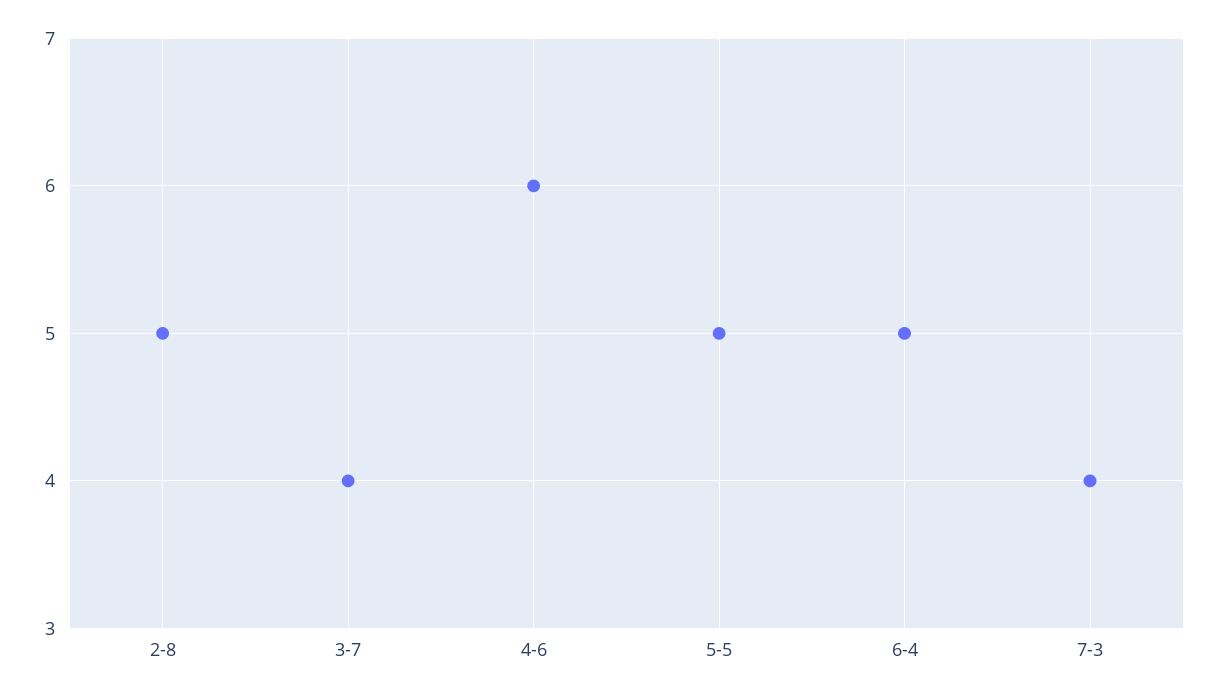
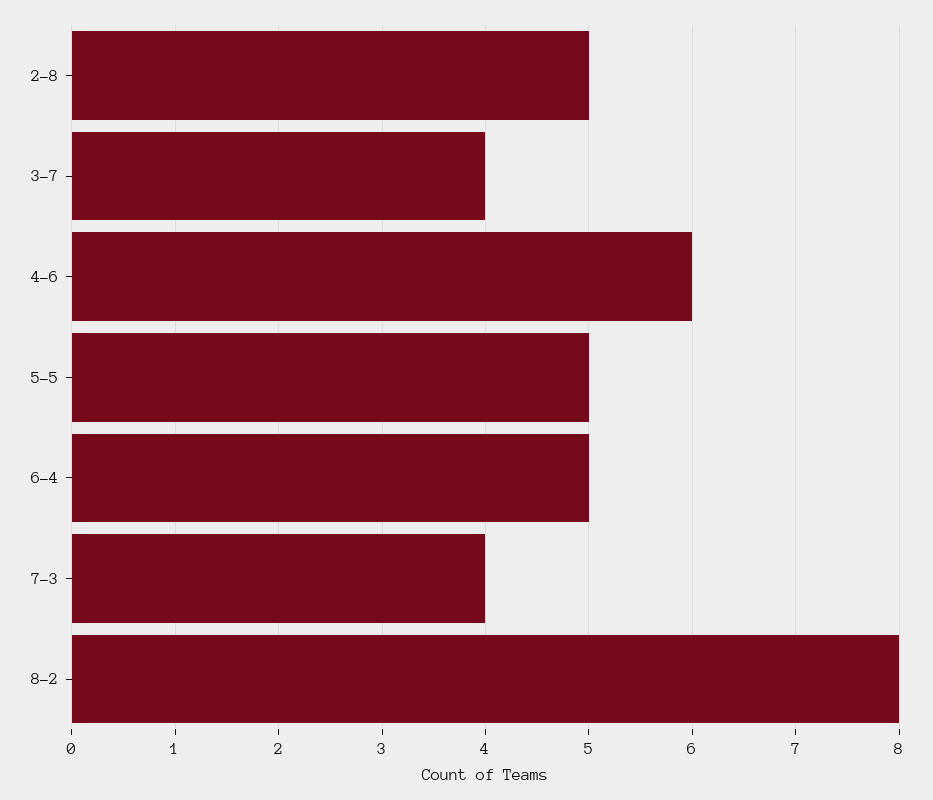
8-2: none -> 8

